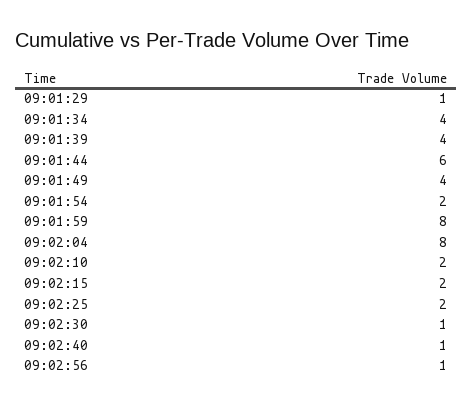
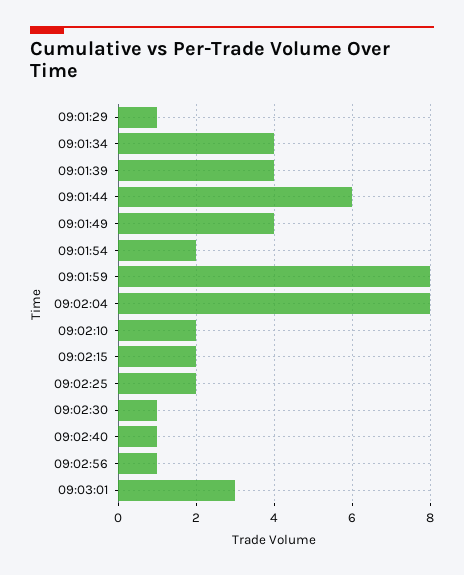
09:03:01: none -> 3

